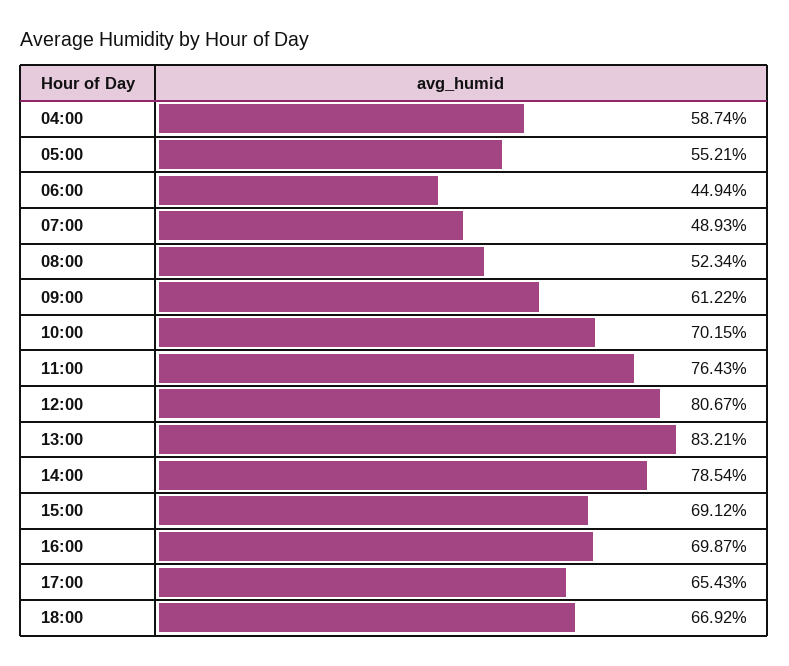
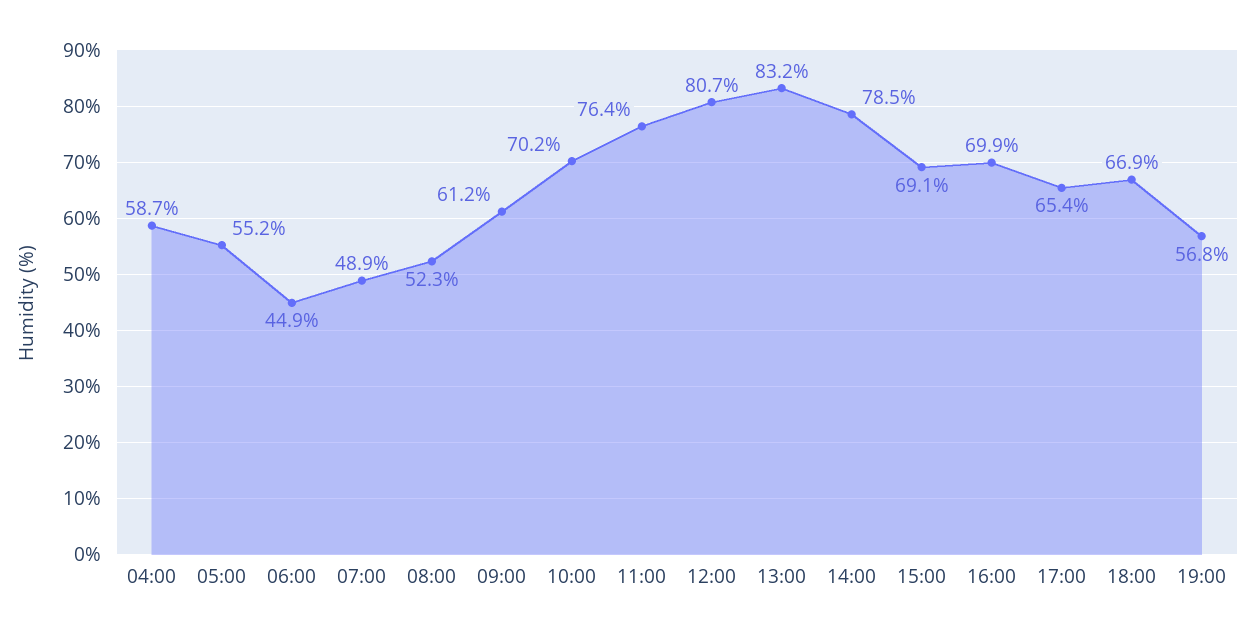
19:00: none -> 56.8

